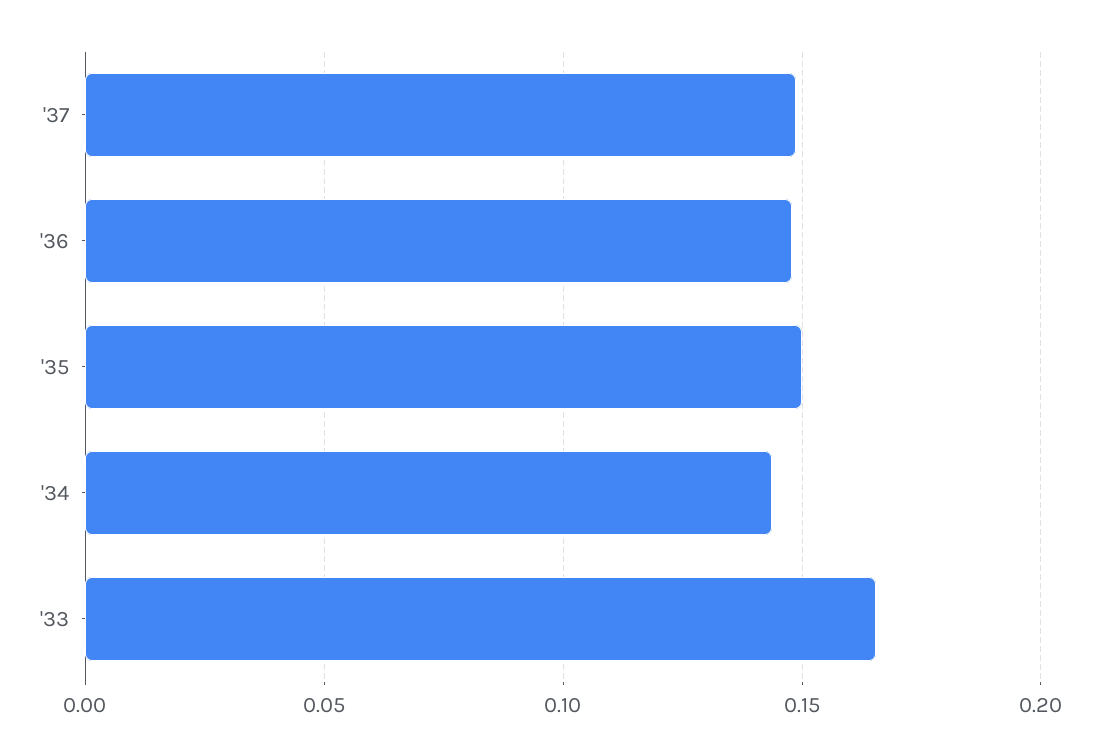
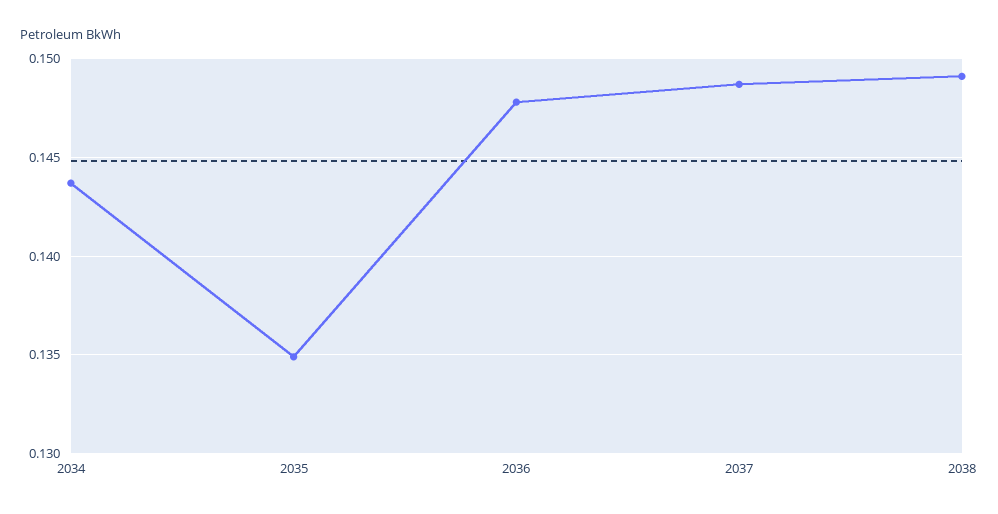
'35: 0.15 -> 0.135
'33: 0.165 -> none
2038: none -> 0.149

